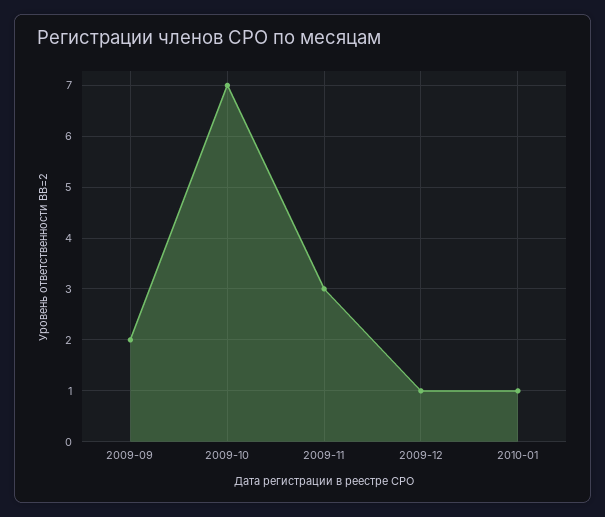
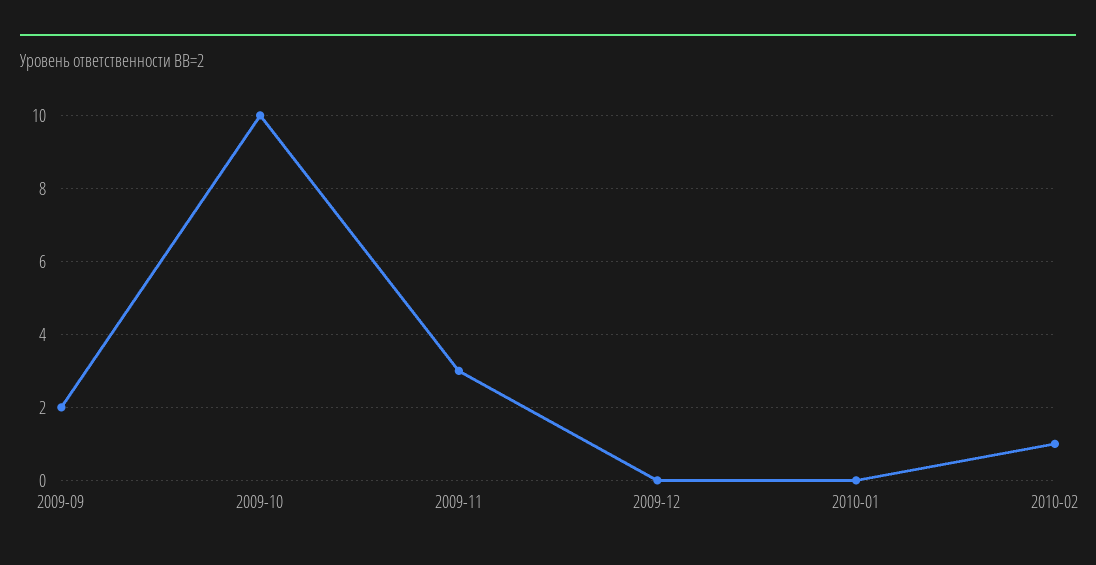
2009-10: 7 -> 10
2009-12: 1 -> 0
2010-01: 1 -> 0
2010-02: none -> 1

